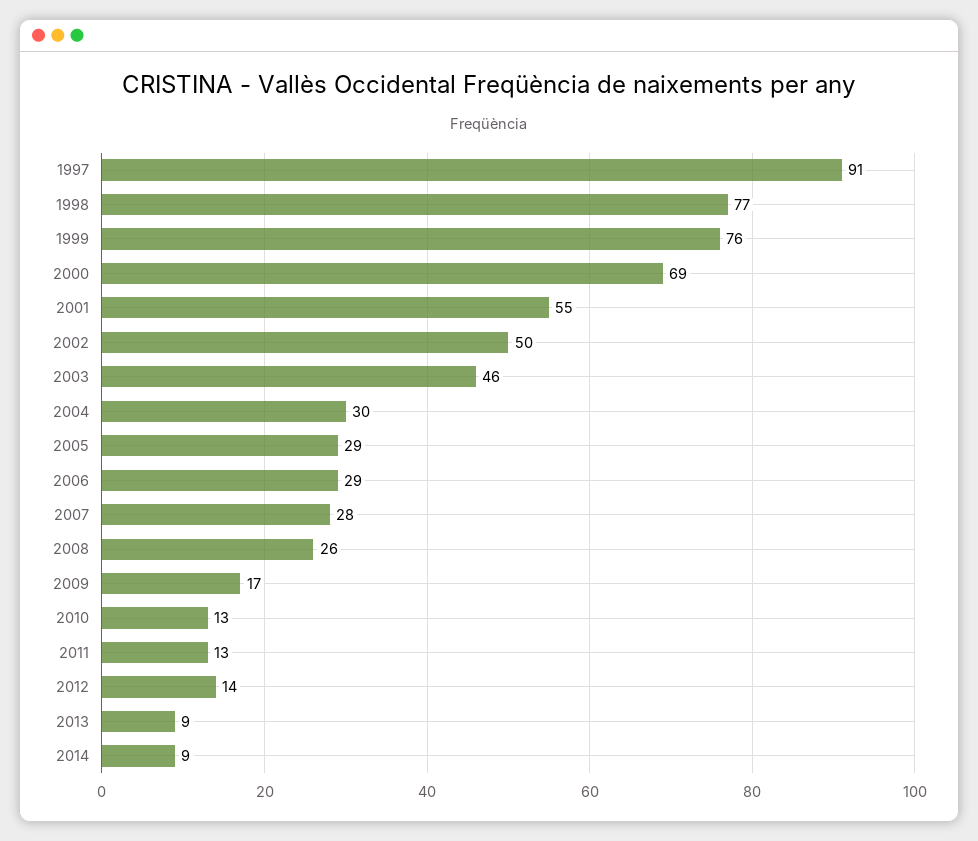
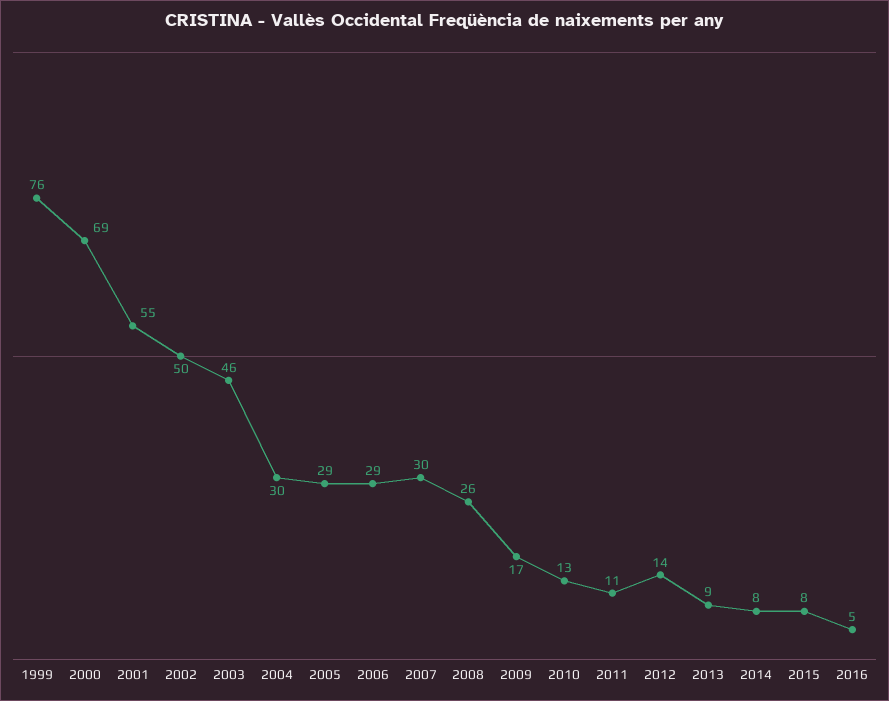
1997: 91 -> none
1998: 77 -> none
2007: 28 -> 30
2011: 13 -> 11
2014: 9 -> 8
2015: none -> 8
2016: none -> 5

